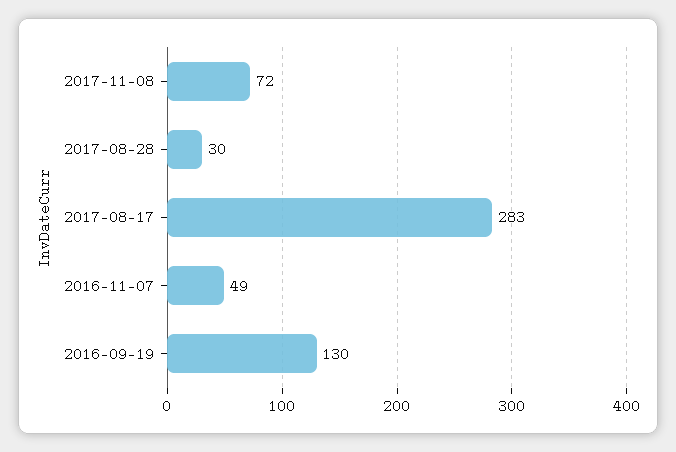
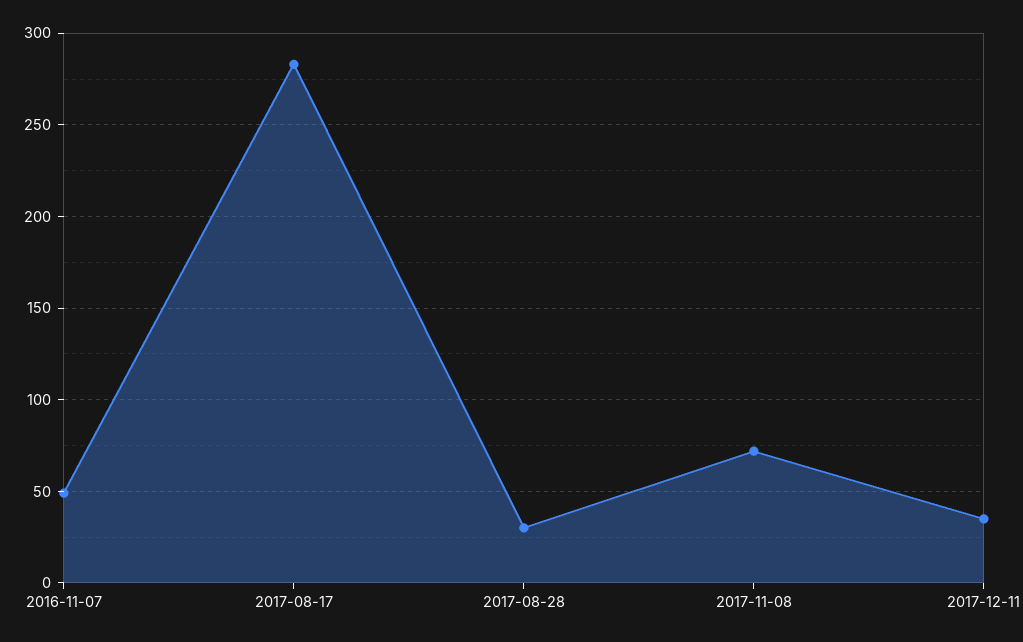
2016-09-19: 130 -> none
2017-12-11: none -> 35

